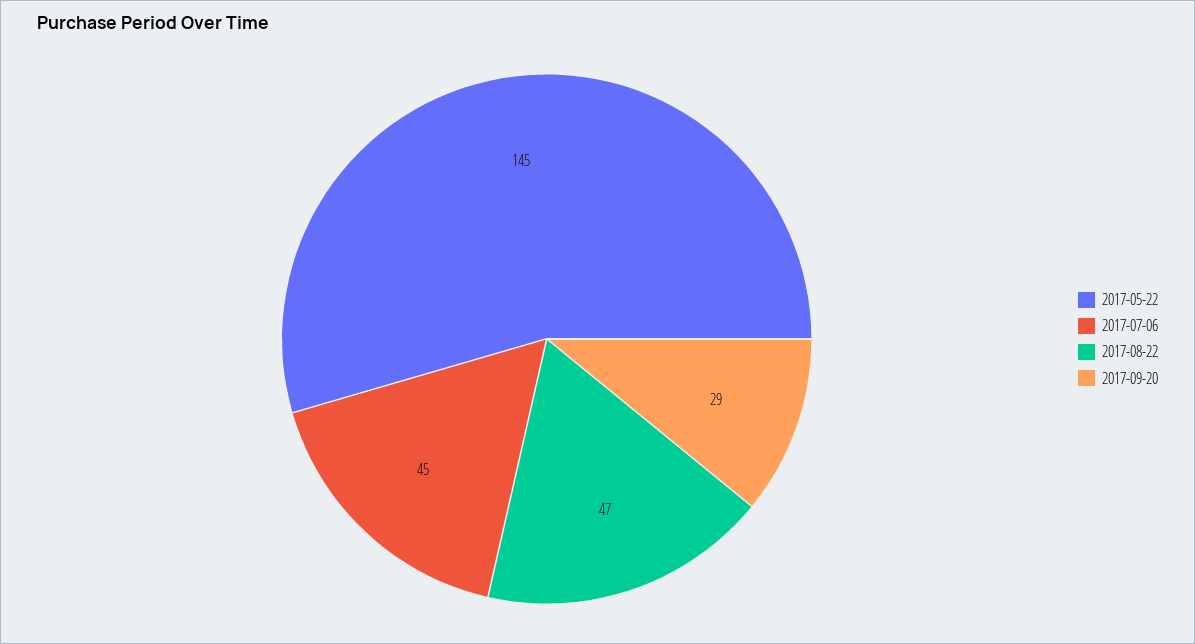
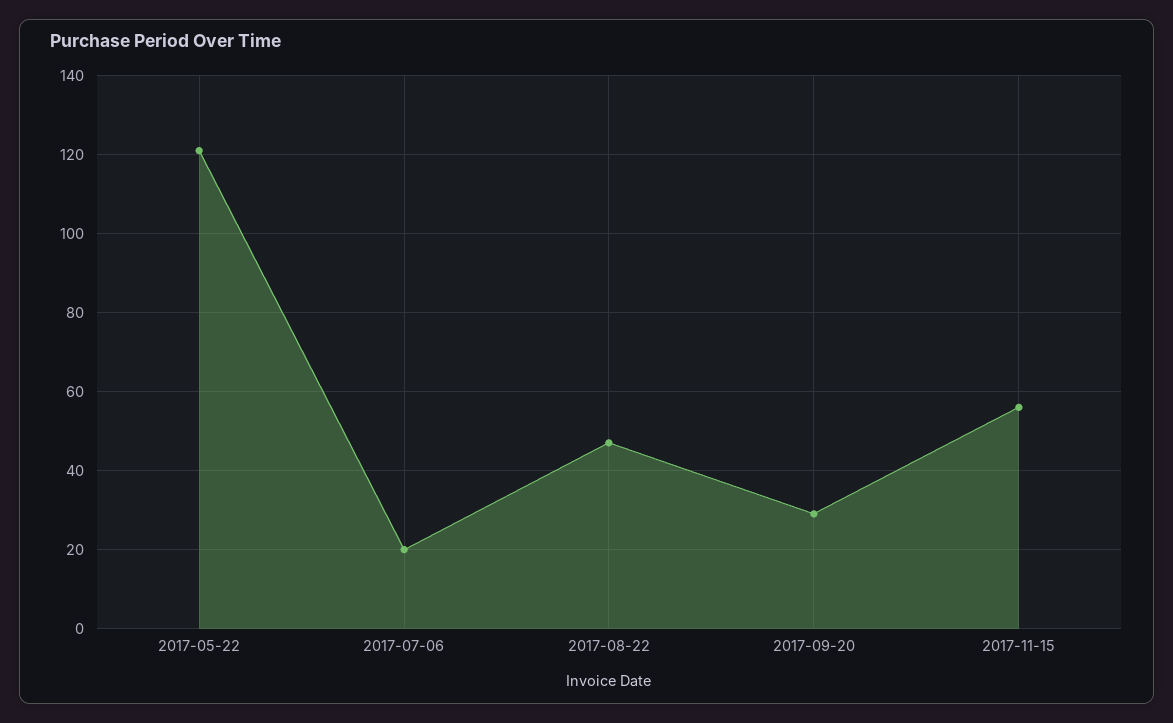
2017-05-22: 145 -> 120
2017-07-06: 45 -> 20
2017-11-15: none -> 55

